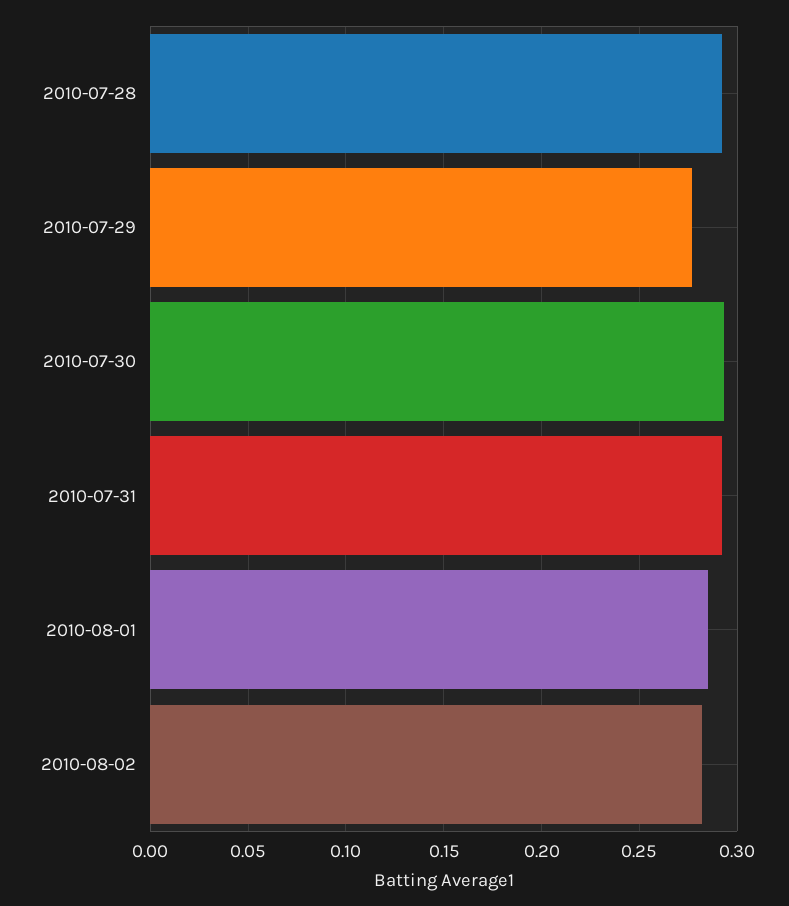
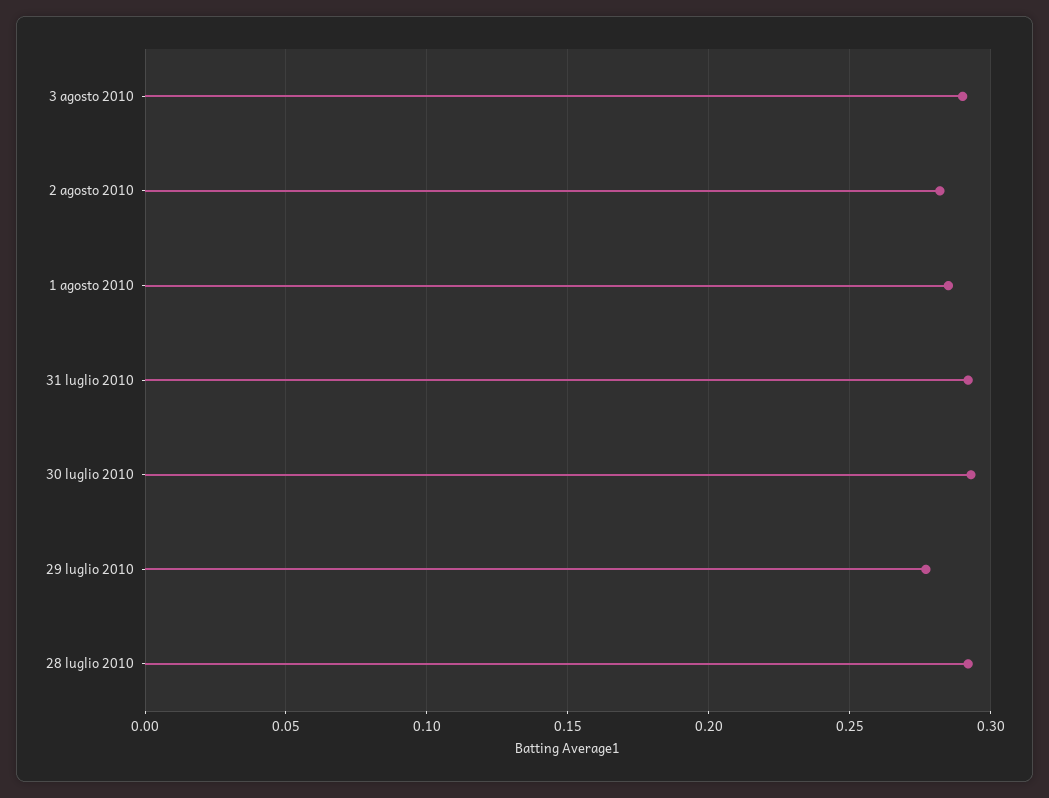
3 agosto 2010: none -> 0.29

